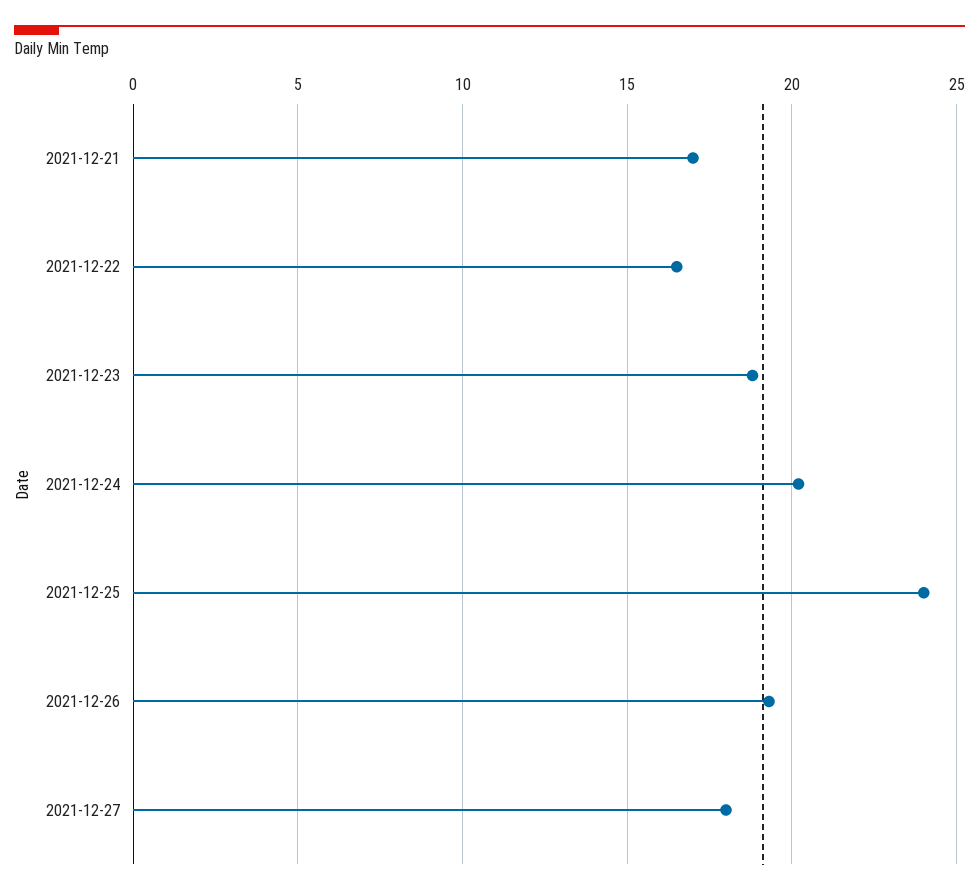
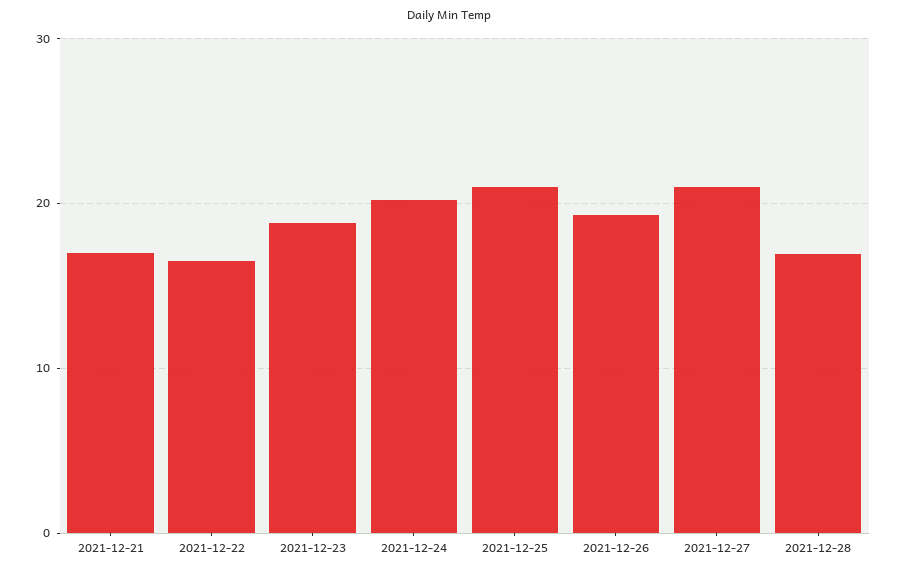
2021-12-25: 24 -> 21
2021-12-27: 18 -> 21
2021-12-28: none -> 17

